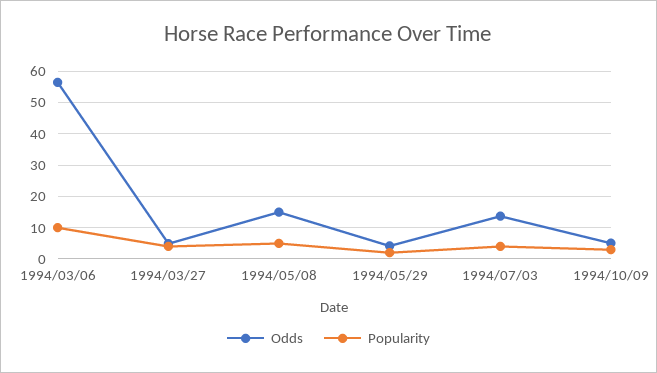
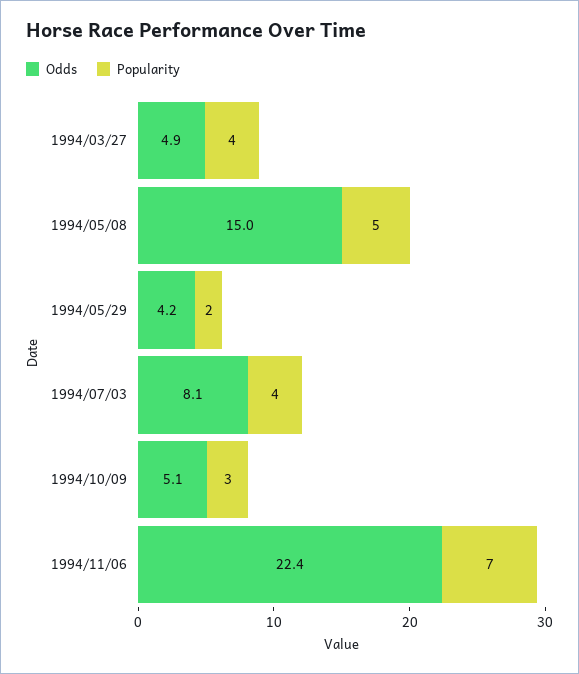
Odds, 1994/03/06: 56 -> none
Popularity, 1994/03/06: 10 -> none
Odds, 1994/07/03: 14 -> 8.1
Odds, 1994/11/06: none -> 22.4
Popularity, 1994/11/06: none -> 7

